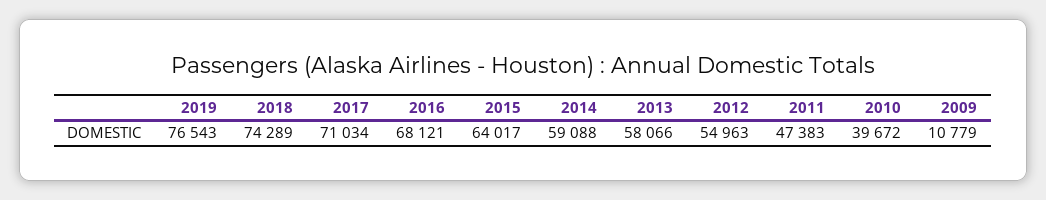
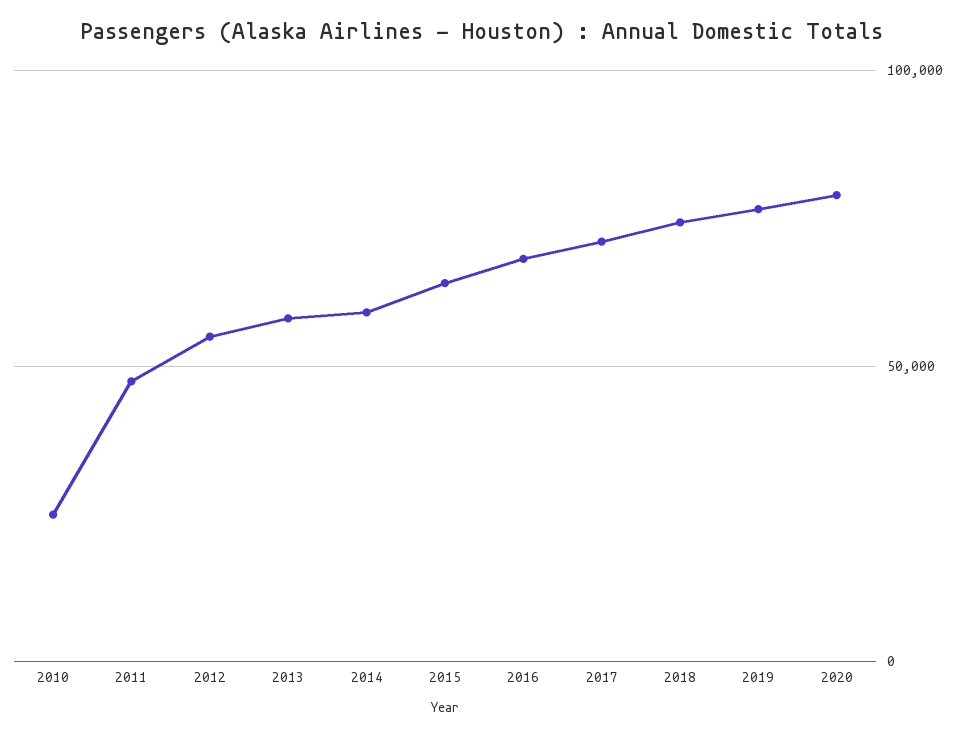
2010: 39672 -> 25000
2009: 10779 -> none
2020: none -> 80000

